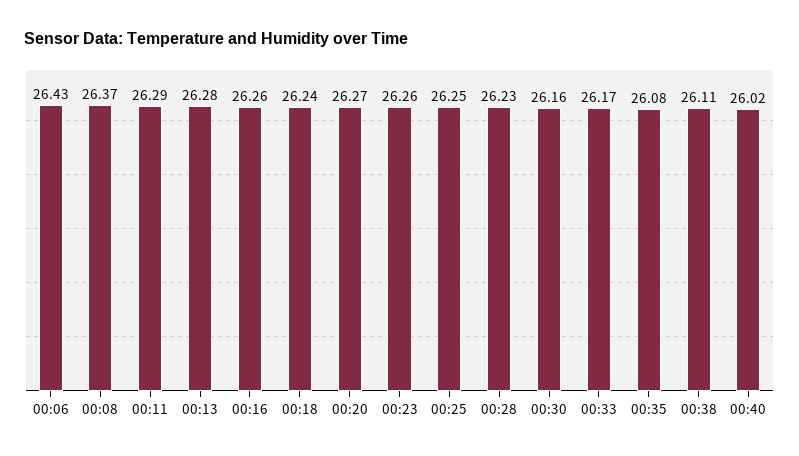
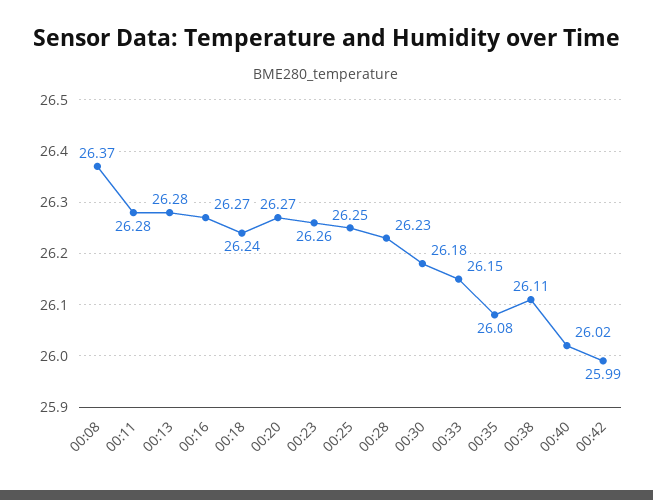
00:06: 26.43 -> none
00:11: 26.29 -> 26.28
00:16: 26.26 -> 26.27
00:30: 26.16 -> 26.18
00:33: 26.17 -> 26.15
00:42: none -> 25.99

